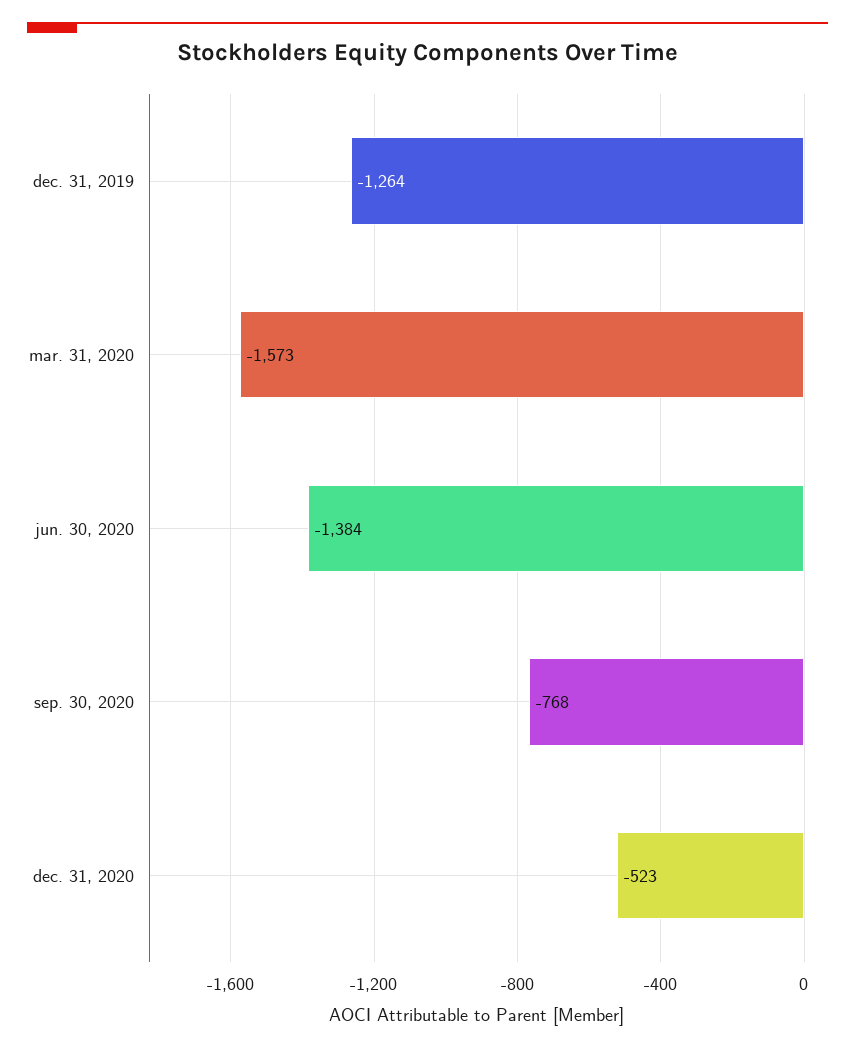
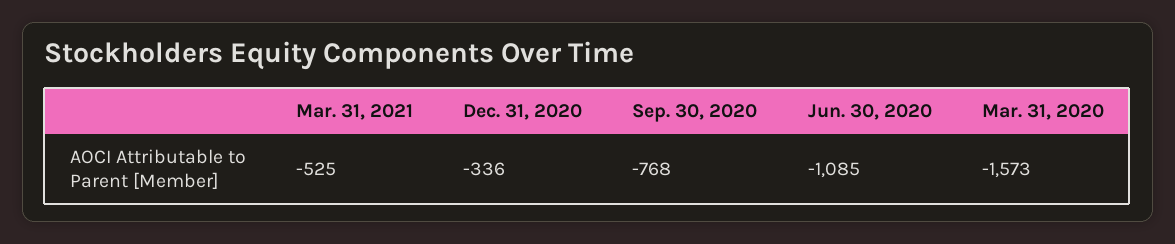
dec. 31, 2019: -1264 -> none
jun. 30, 2020: -1384 -> -1085
dec. 31, 2020: -523 -> -336
Mar. 31, 2021: none -> -525

